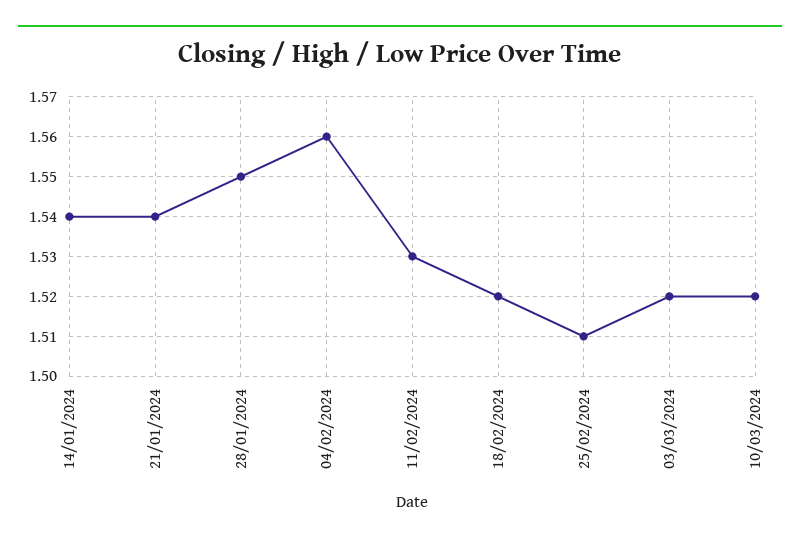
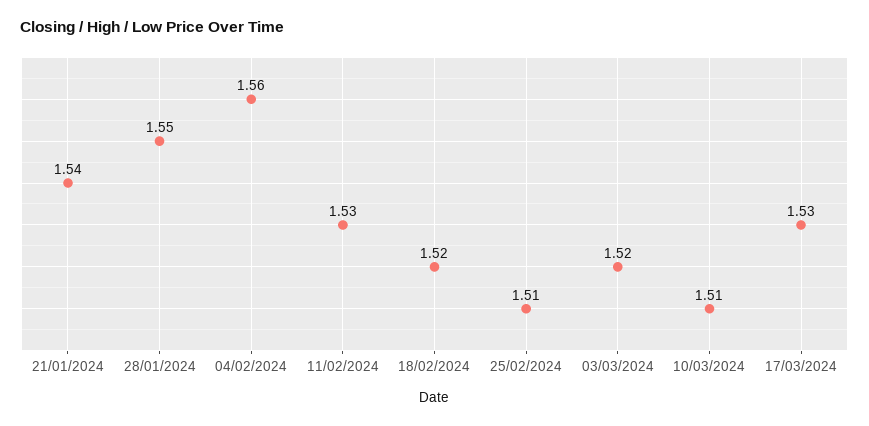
14/01/2024: 1.54 -> none
10/03/2024: 1.52 -> 1.51
17/03/2024: none -> 1.53

